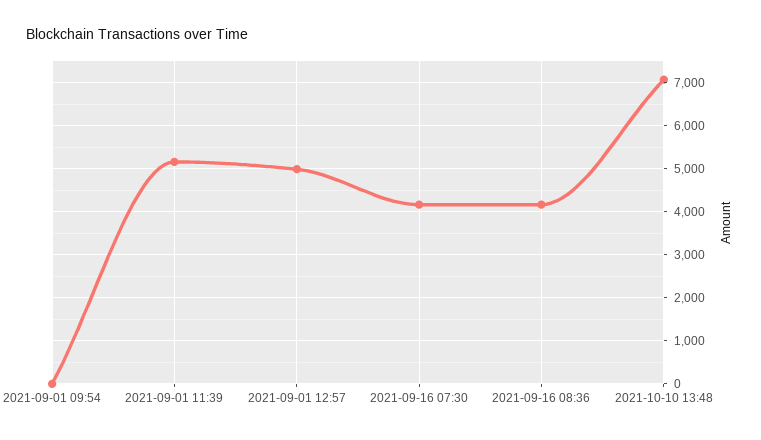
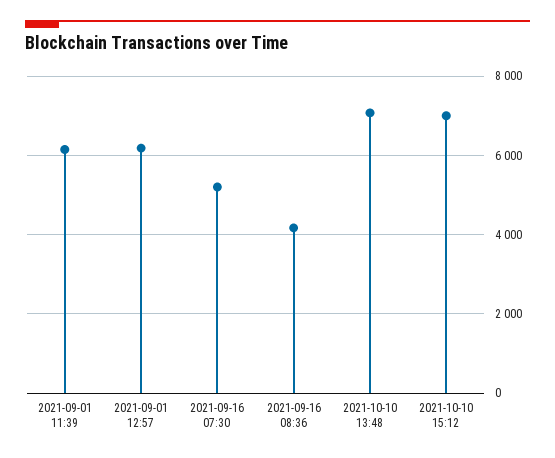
2021-09-01 09:54: 0 -> none
2021-09-01 11:39: 5200 -> 6200
2021-09-01 12:57: 5000 -> 6200
2021-09-16 07:30: 4200 -> 5200
2021-10-10 15:12: none -> 7000

